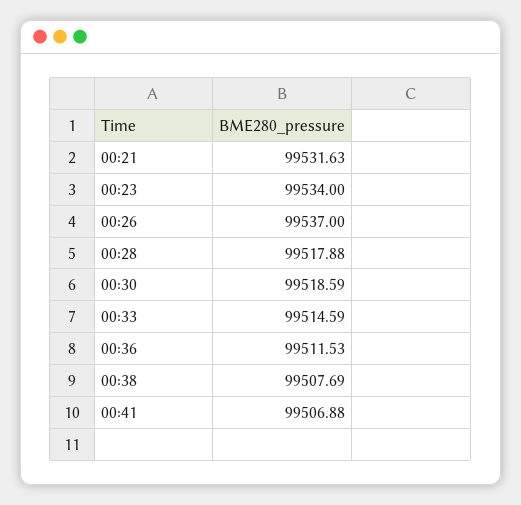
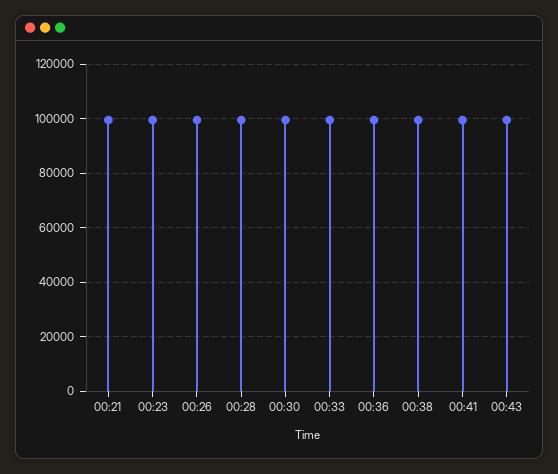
00:43: none -> 100000

